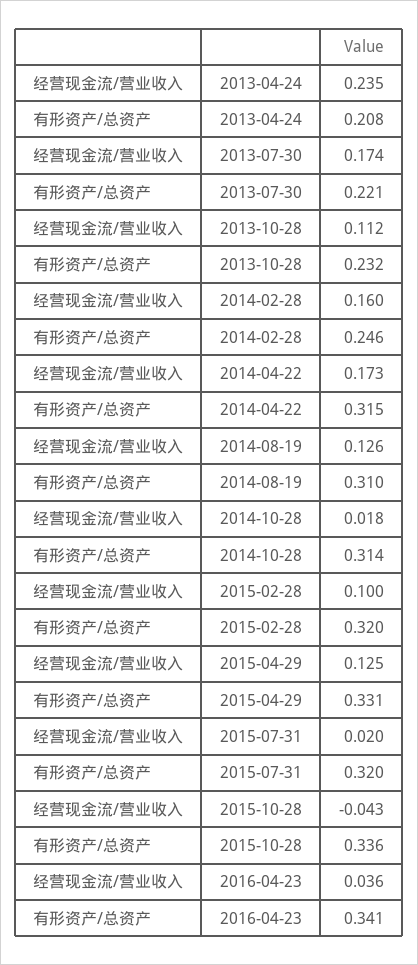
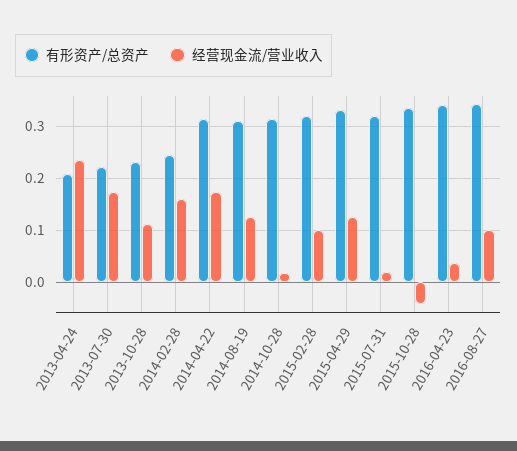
有形资产/总资产, 2016-08-27: none -> 0.34
经营现金流/营业收入, 2016-08-27: none -> 0.1

